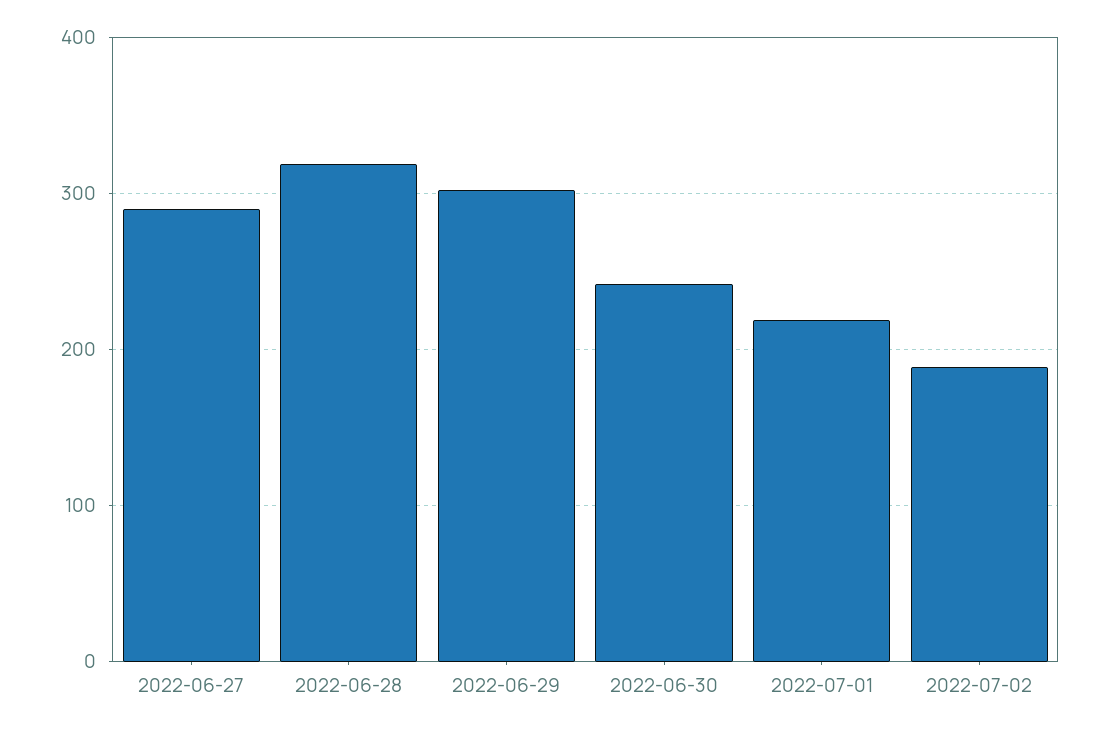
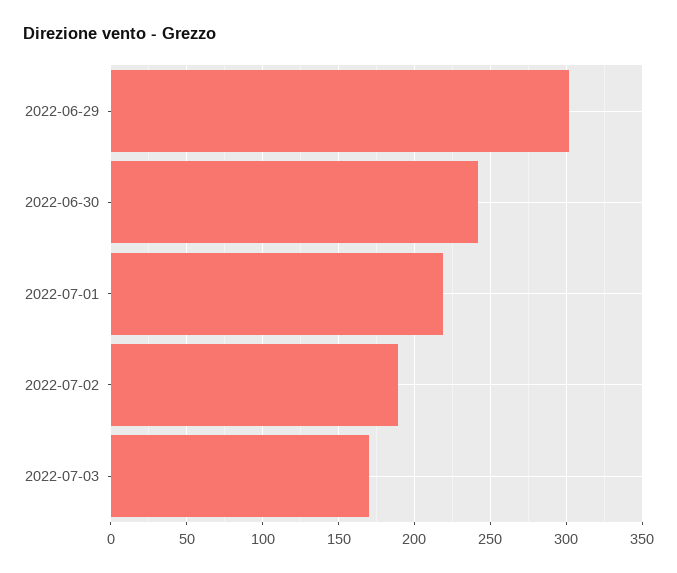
2022-06-27: 290 -> none
2022-06-28: 320 -> none
2022-07-03: none -> 170

